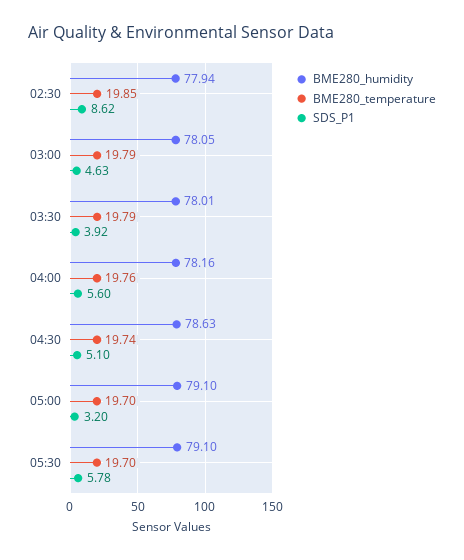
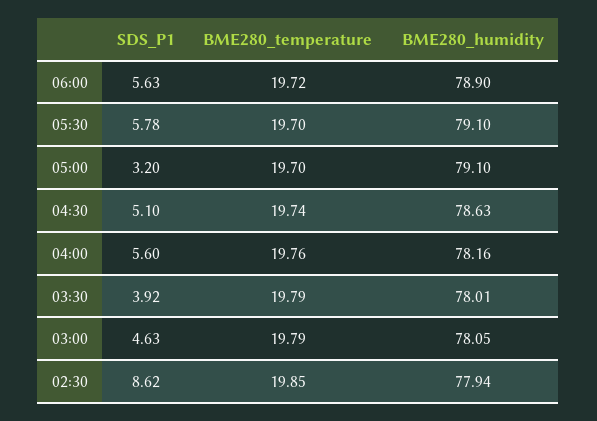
SDS_P1, 06:00: none -> 5.63
BME280_temperature, 06:00: none -> 19.72
BME280_humidity, 06:00: none -> 78.9

